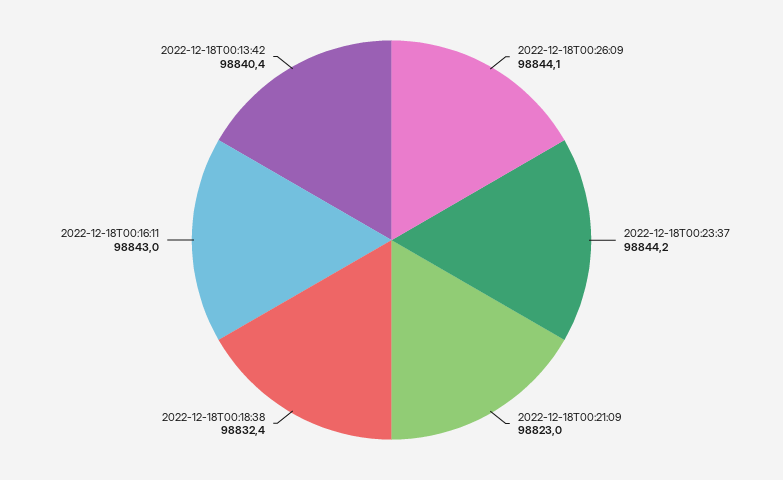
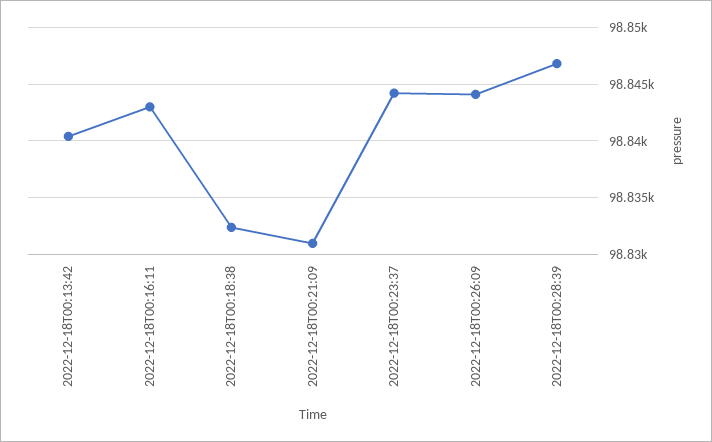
2022-12-18T00:21:09: 98823 -> 98831
2022-12-18T00:28:39: none -> 98847

